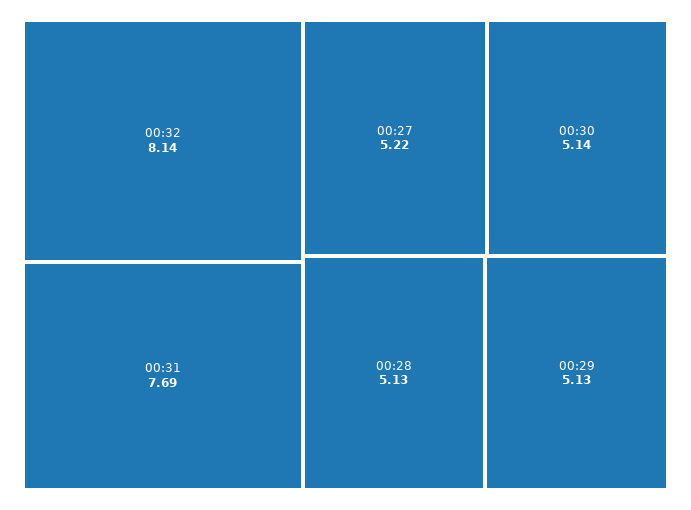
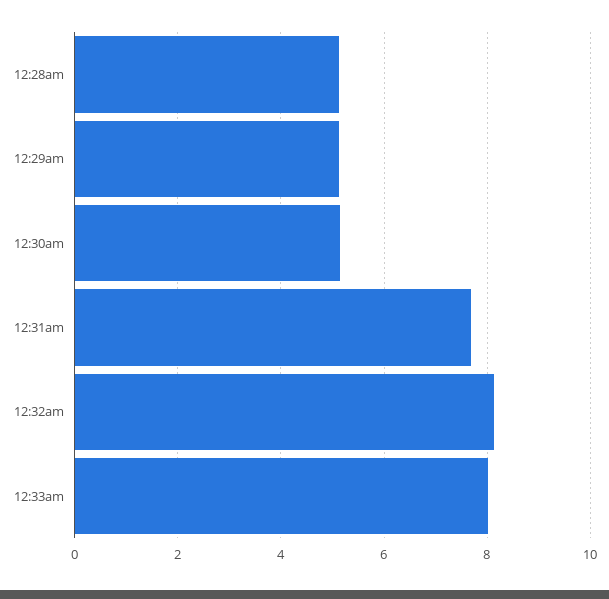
00:27: 5.22 -> none
12:33am: none -> 8

